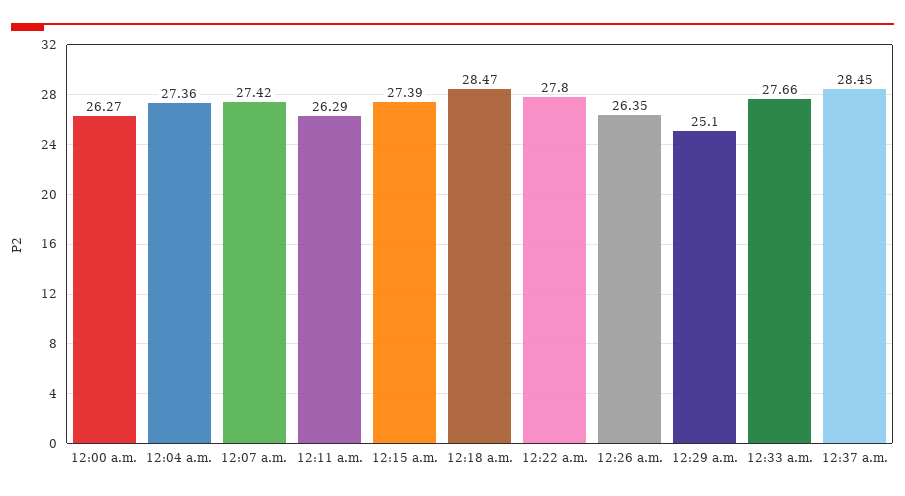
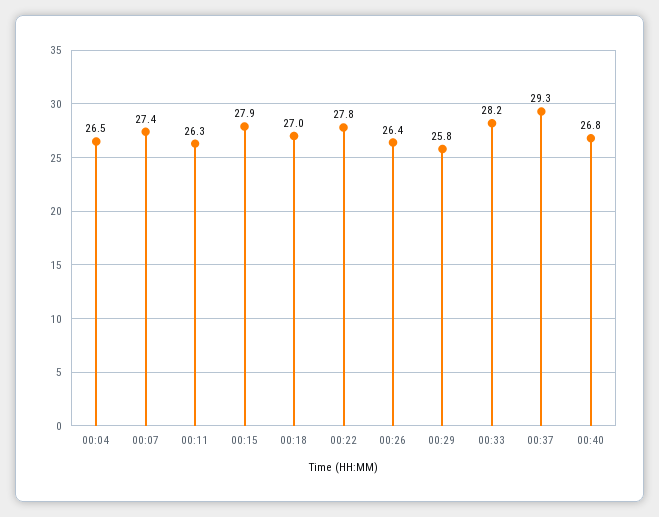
12:00 a.m.: 26.27 -> none
12:04 a.m.: 27.36 -> 26.5
12:15 a.m.: 27.39 -> 27.9
12:18 a.m.: 28.47 -> 27
12:29 a.m.: 25.1 -> 25.8
12:33 a.m.: 27.66 -> 28.2
12:37 a.m.: 28.45 -> 29.3
00:40: none -> 26.8

